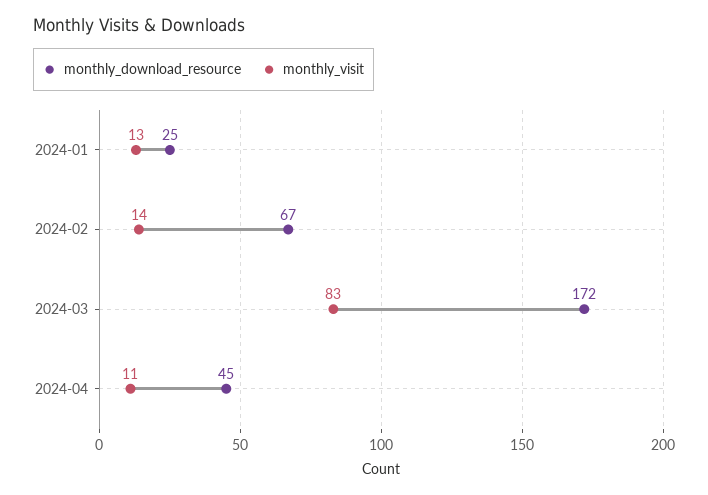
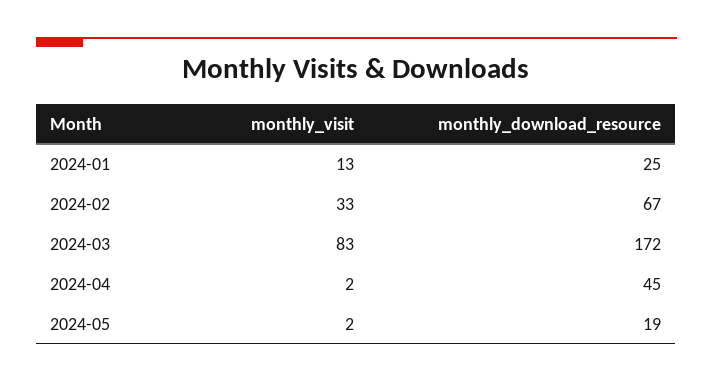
monthly_visit, 2024-02: 14 -> 33
monthly_visit, 2024-04: 11 -> 2
monthly_visit, 2024-05: none -> 2
monthly_download_resource, 2024-05: none -> 19

